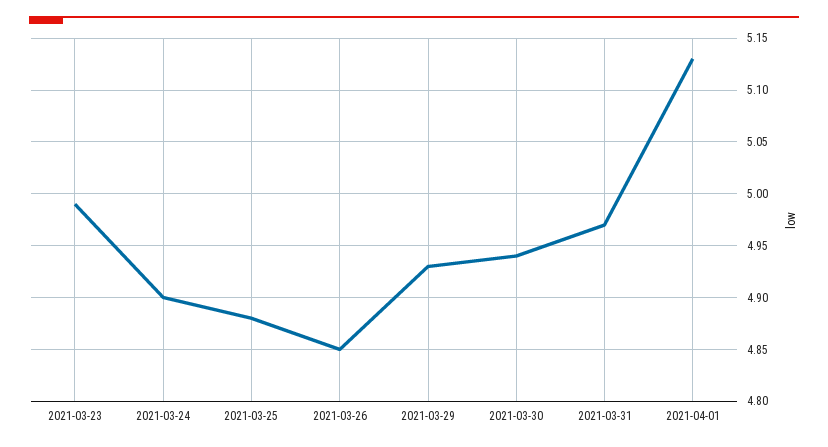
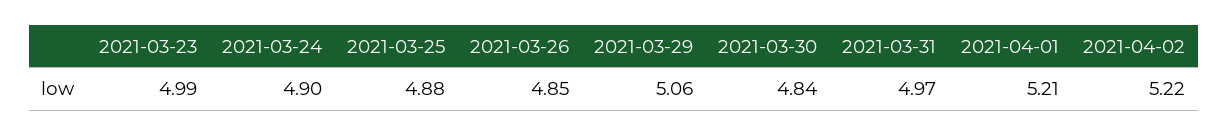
2021-03-29: 4.93 -> 5.06
2021-03-30: 4.94 -> 4.84
2021-04-01: 5.13 -> 5.21
2021-04-02: none -> 5.22

